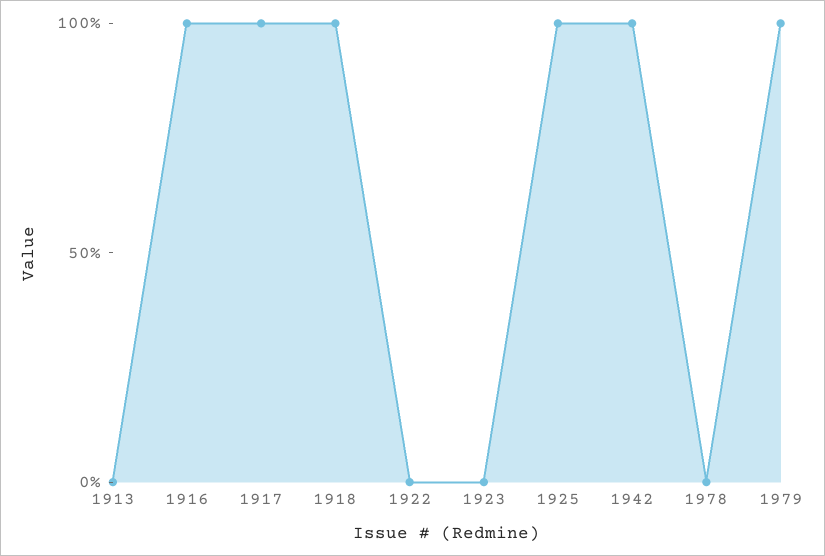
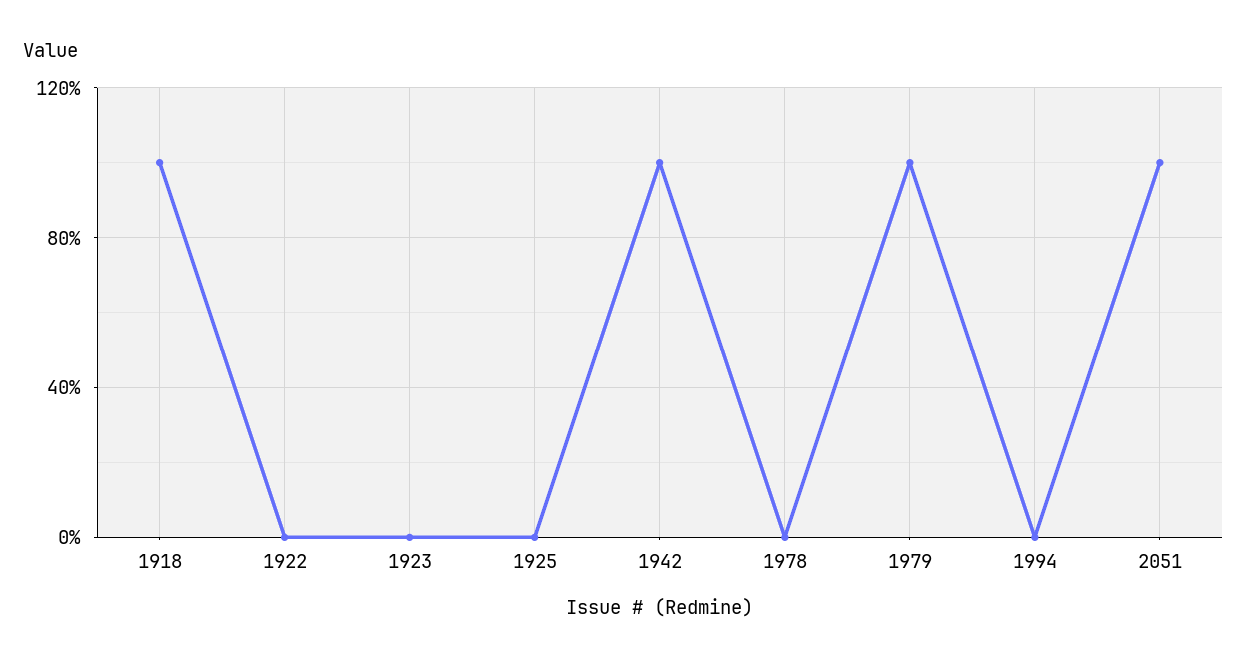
1913: 0 -> none
1916: 100 -> none
1917: 100 -> none
1925: 100 -> 0
1994: none -> 0
2051: none -> 100

